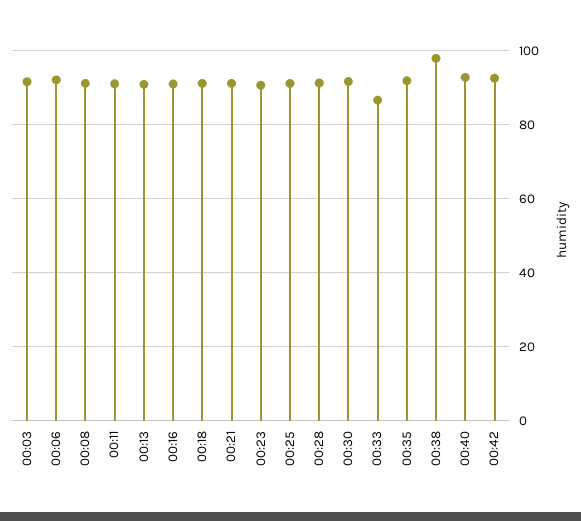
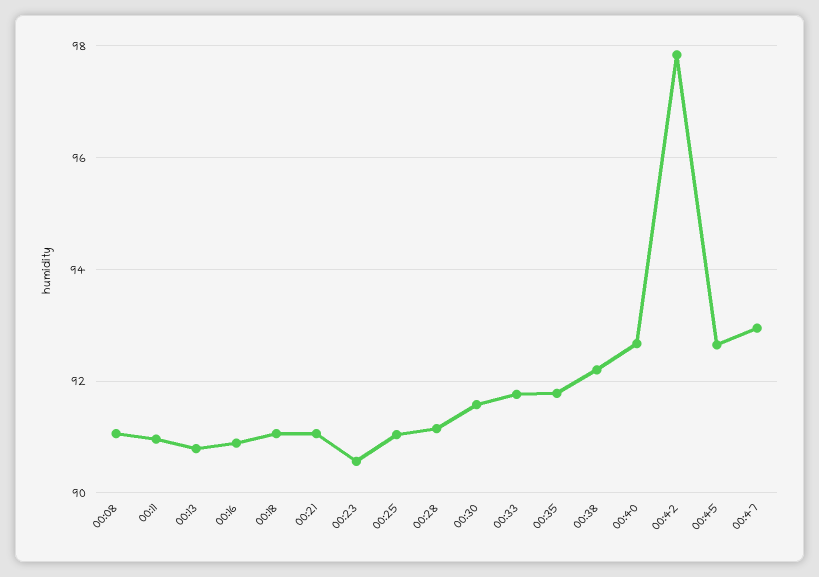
00:03: 92 -> none
00:06: 92 -> none
00:33: 86 -> 91.8
00:38: 98 -> 92.2
00:42: 92 -> 97.8
00:45: none -> 92.6
00:47: none -> 93

